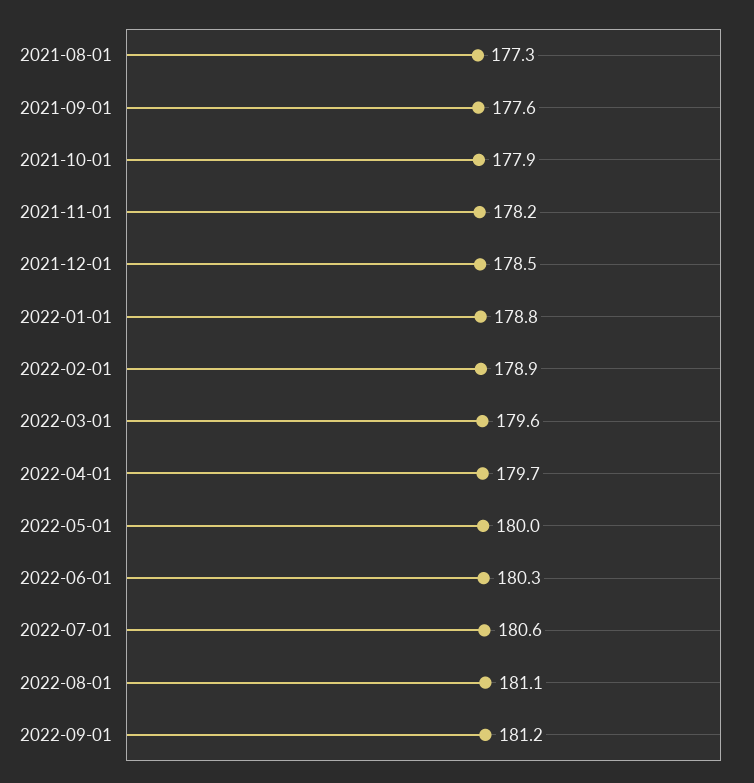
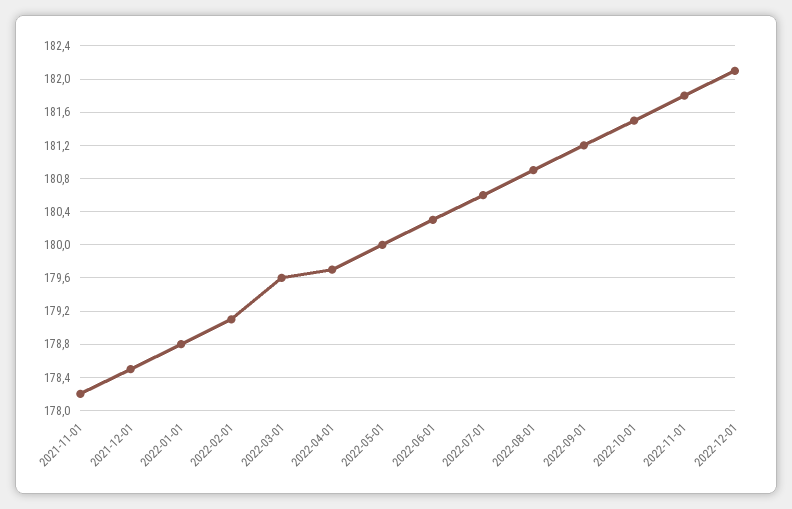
2021-08-01: 177.3 -> none
2021-09-01: 177.6 -> none
2021-10-01: 177.9 -> none
2022-02-01: 178.9 -> 179.1
2022-08-01: 181.1 -> 180.9
2022-10-01: none -> 181.5
2022-11-01: none -> 181.8
2022-12-01: none -> 182.1

